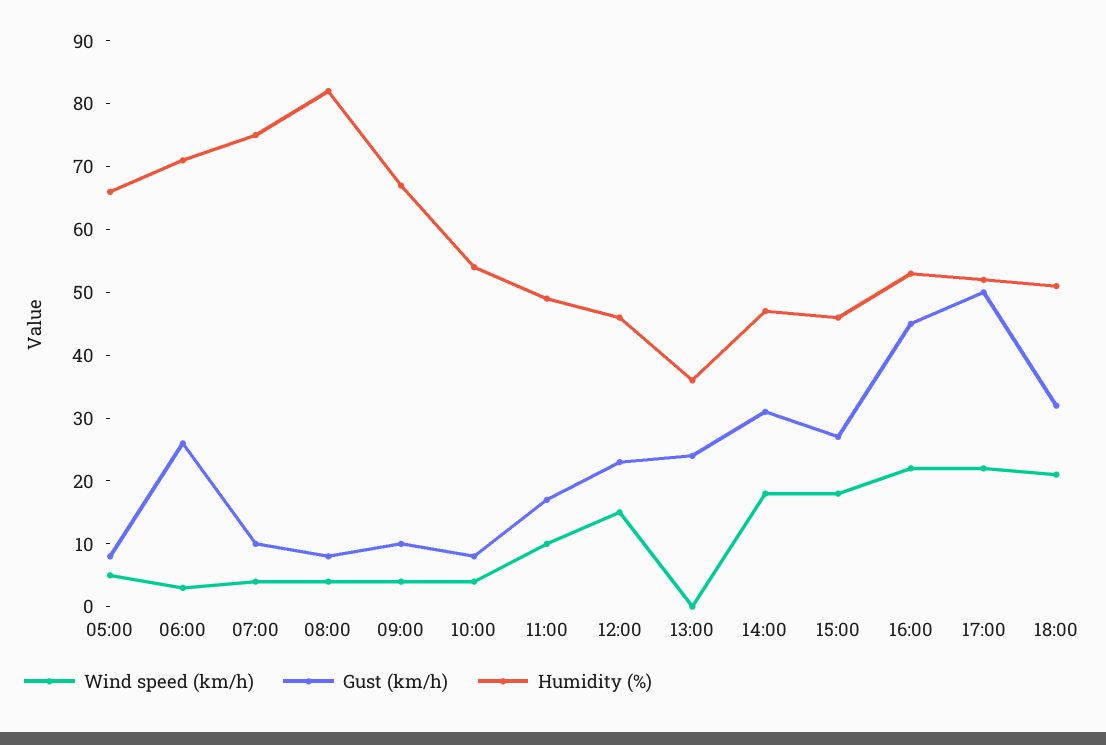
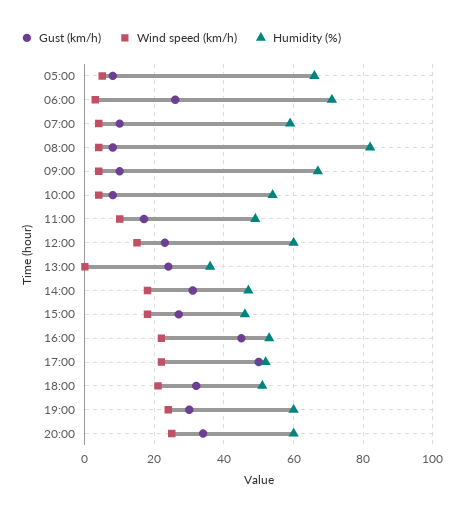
Humidity (%), 07:00: 75 -> 60
Humidity (%), 12:00: 45 -> 60
Gust (km/h), 19:00: none -> 30
Wind speed (km/h), 19:00: none -> 25
Humidity (%), 19:00: none -> 60
Gust (km/h), 20:00: none -> 35
Wind speed (km/h), 20:00: none -> 25
Humidity (%), 20:00: none -> 60

